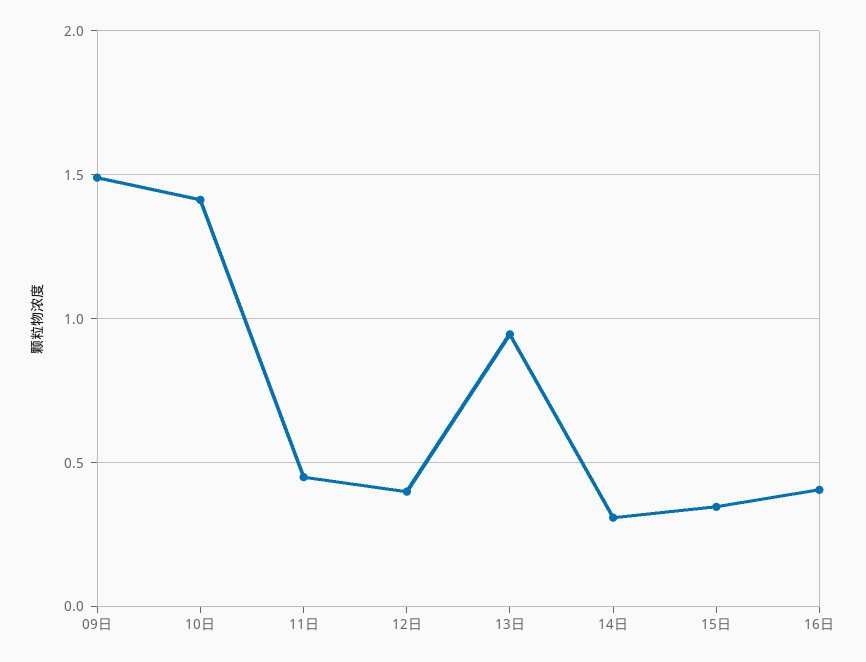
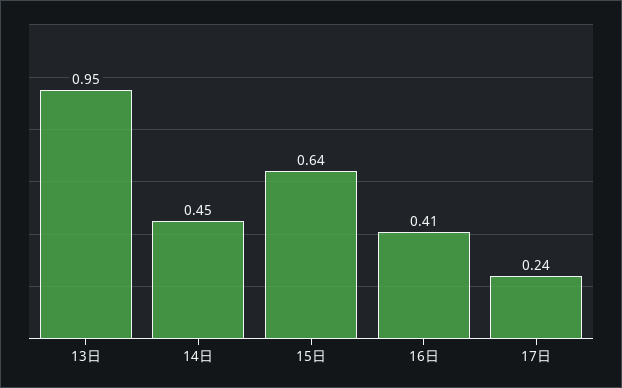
09日: 1.5 -> none
10日: 1.4 -> none
11日: 0.45 -> none
12日: 0.4 -> none
14日: 0.3 -> 0.45
15日: 0.35 -> 0.64
17日: none -> 0.24

